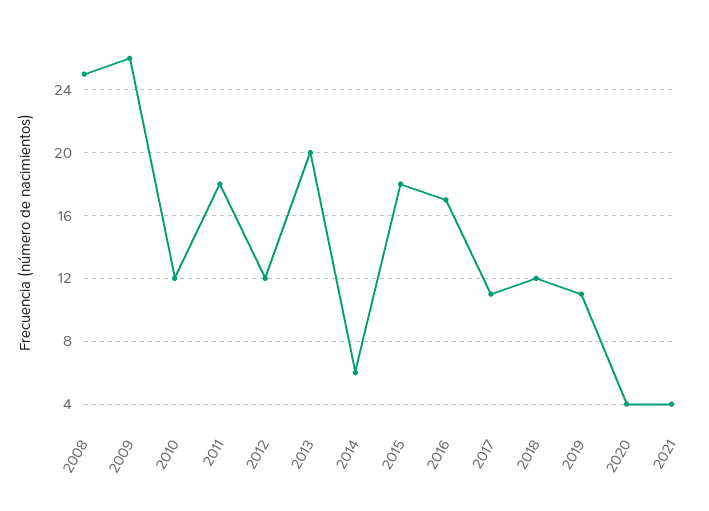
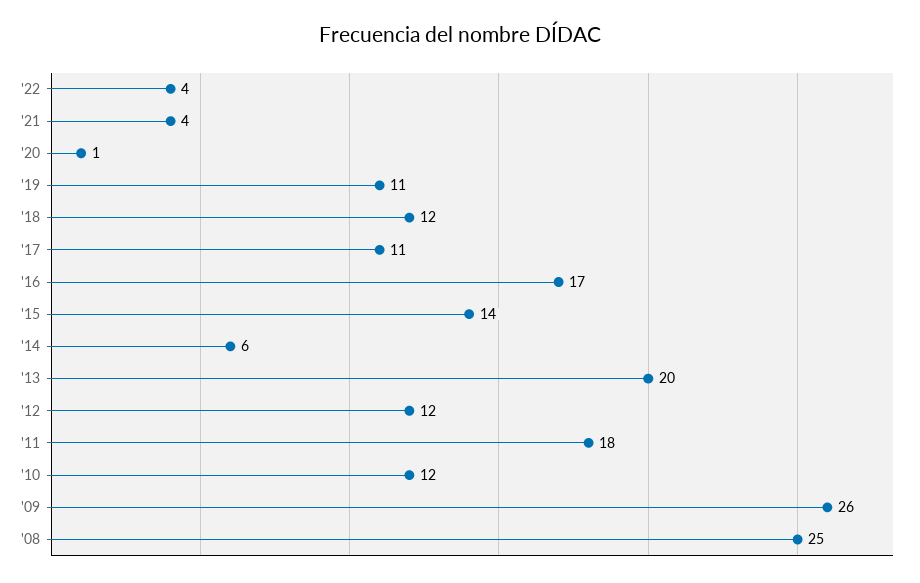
2015: 18 -> 14
2020: 4 -> 1
'22: none -> 4

